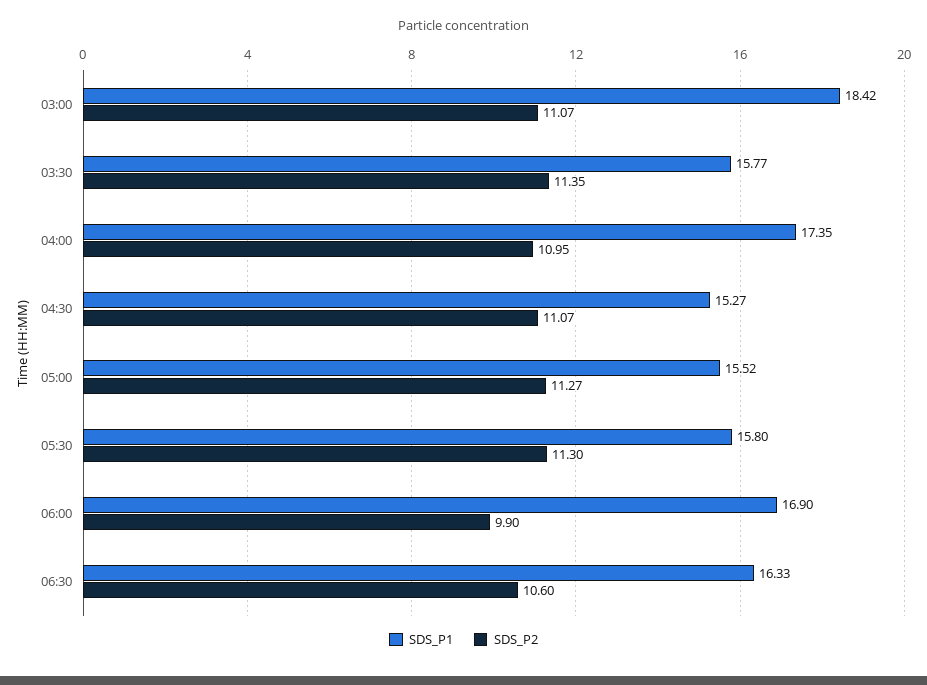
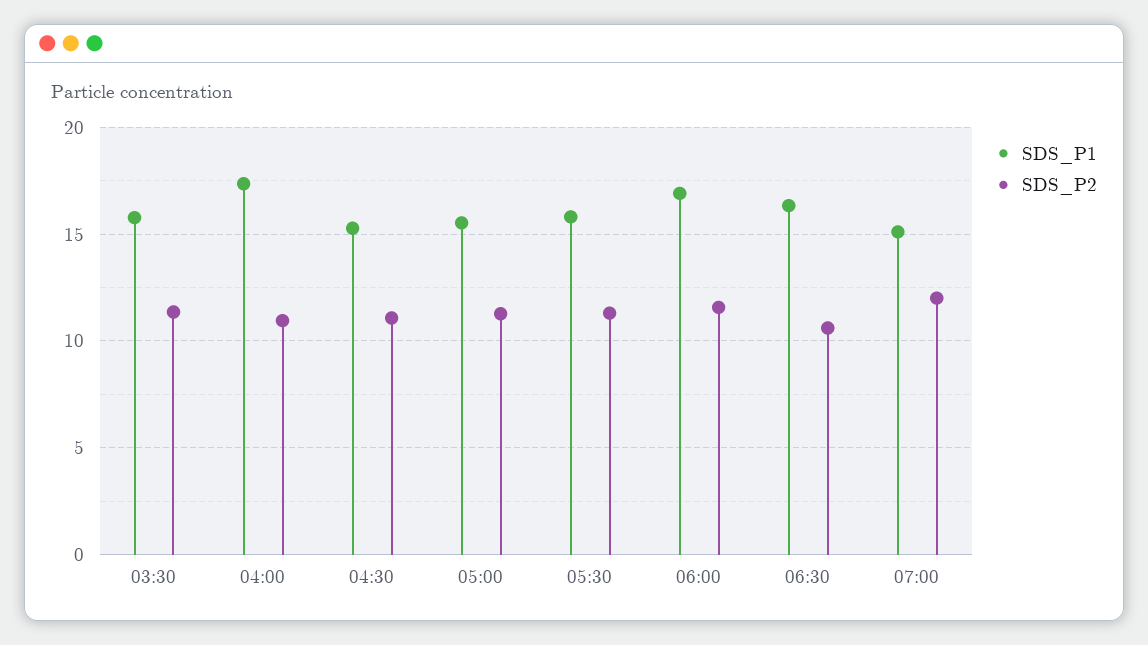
SDS_P1, 03:00: 18.42 -> none
SDS_P2, 03:00: 11.07 -> none
SDS_P2, 06:00: 9.9 -> 11.5
SDS_P1, 07:00: none -> 15
SDS_P2, 07:00: none -> 12

